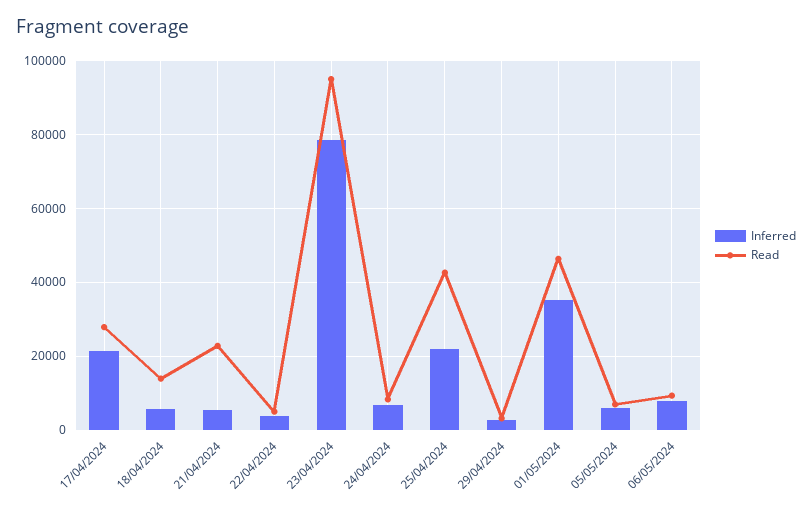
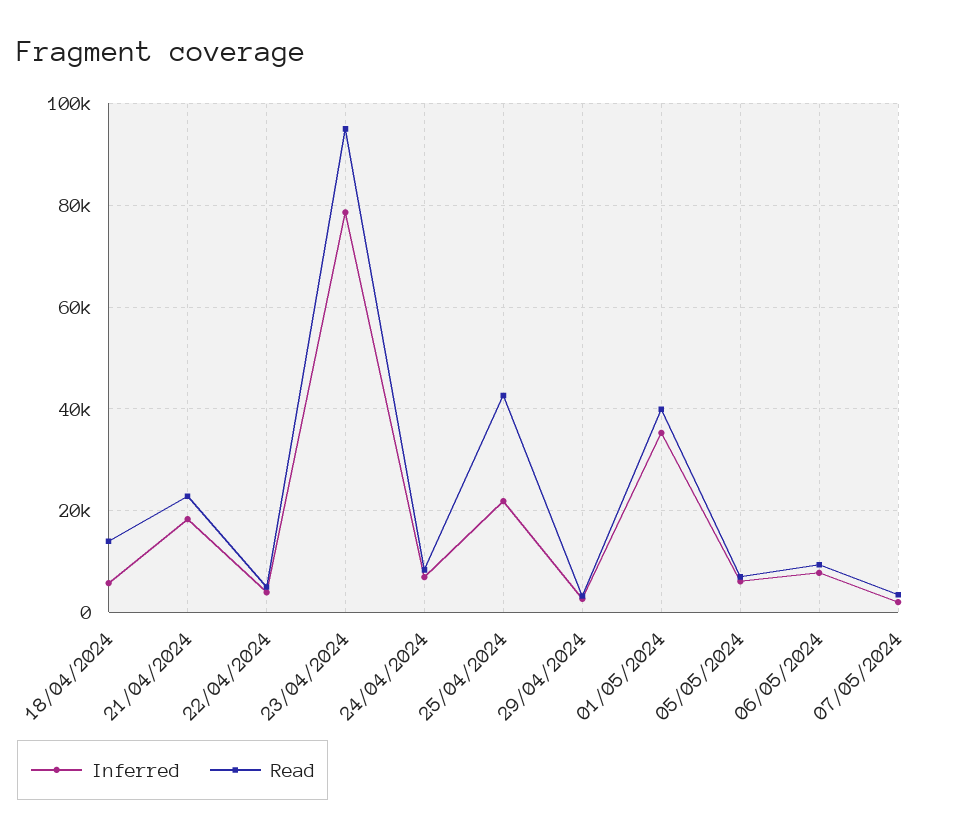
Inferred, 17/04/2024: 22000 -> none
Read, 17/04/2024: 28000 -> none
Inferred, 21/04/2024: 6000 -> 18000
Read, 01/05/2024: 46000 -> 40000
Inferred, 07/05/2024: none -> 2000
Read, 07/05/2024: none -> 4000

